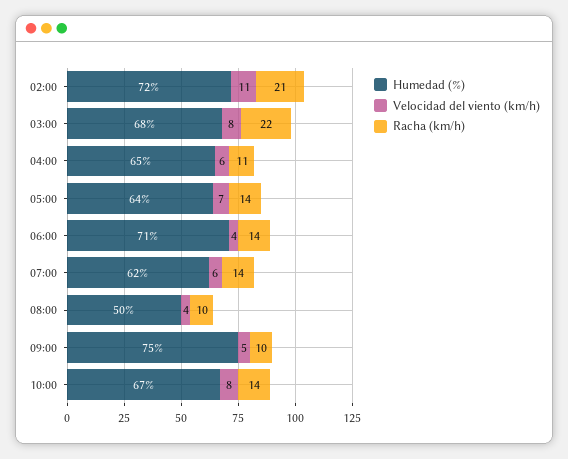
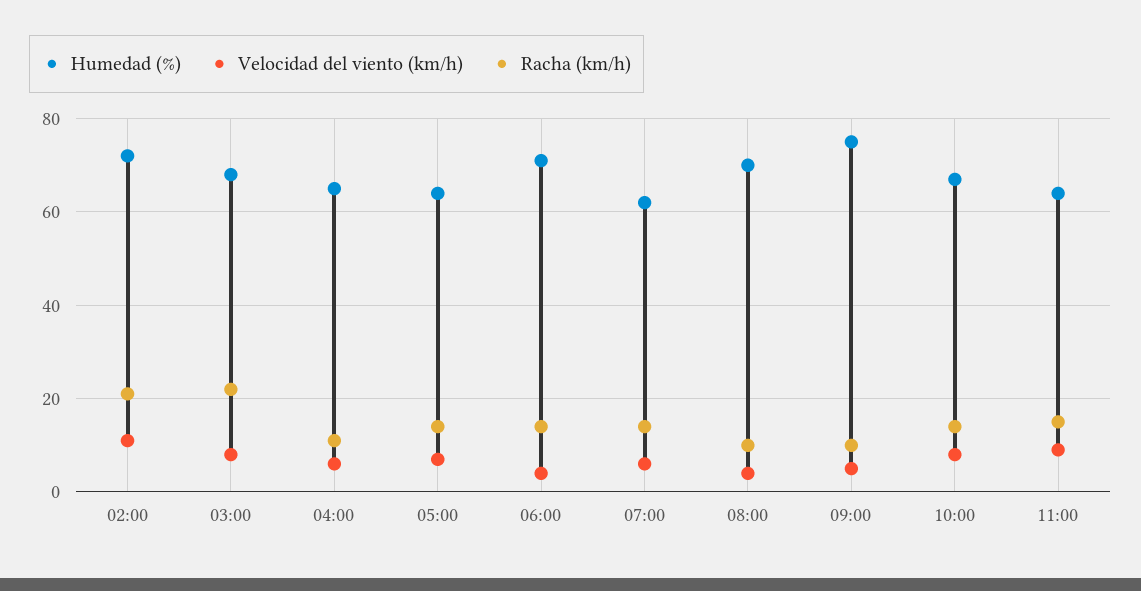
Humedad (%), 08:00: 50 -> 70
Humedad (%), 11:00: none -> 65
Velocidad del viento (km/h), 11:00: none -> 10
Racha (km/h), 11:00: none -> 15

